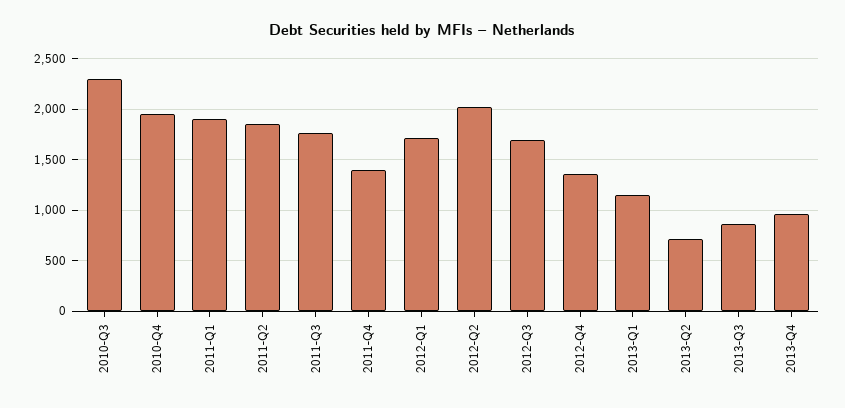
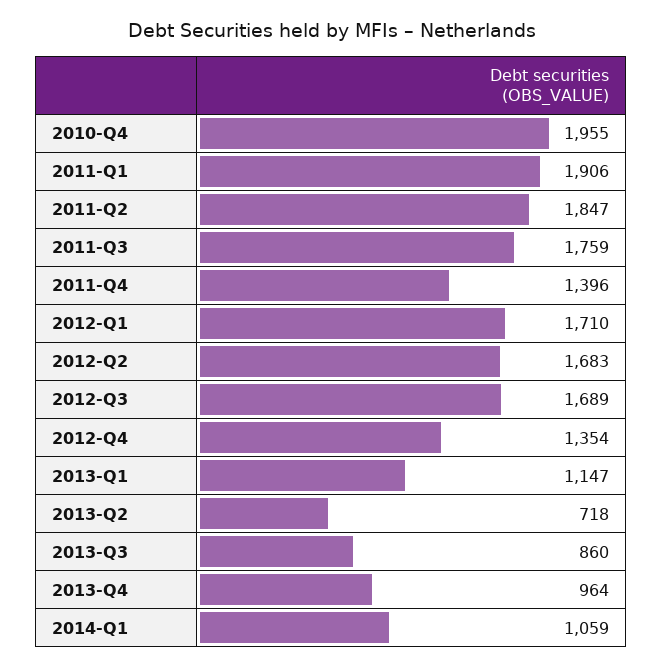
2010-Q3: 2300 -> none
2012-Q2: 2000 -> 1683
2014-Q1: none -> 1059

